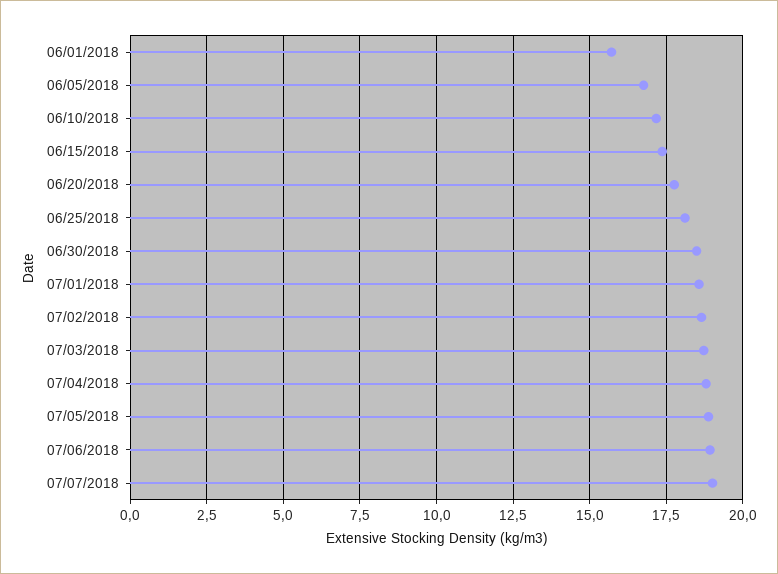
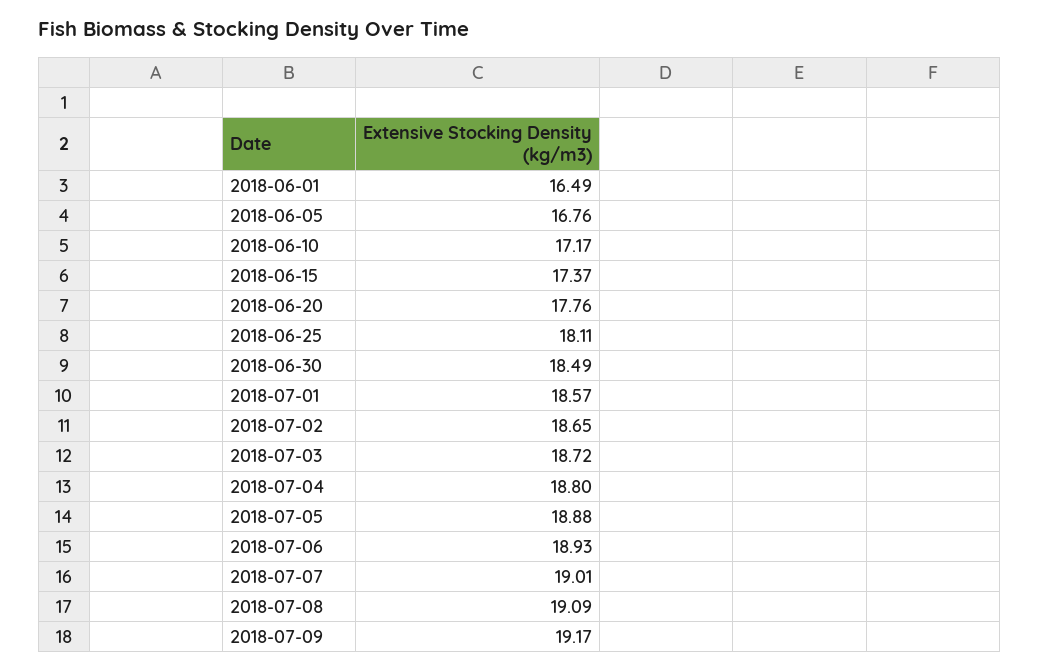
06/01/2018: 15.75 -> 16.49
2018-07-08: none -> 19.09
2018-07-09: none -> 19.17

